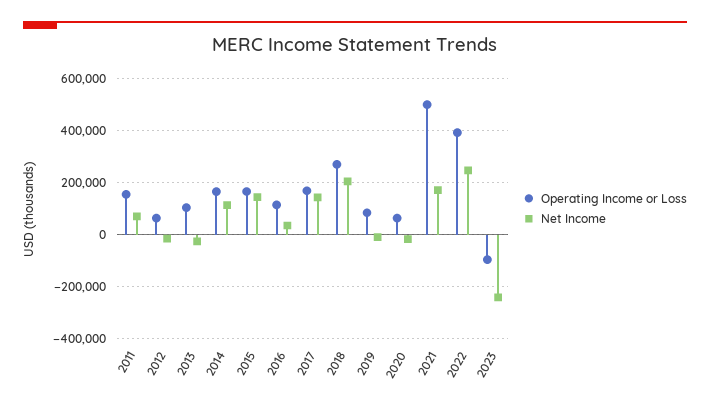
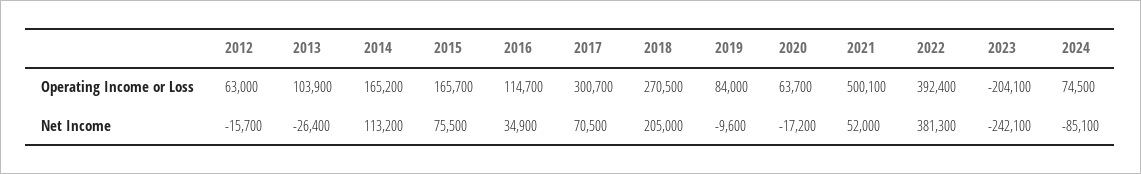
Operating Income or Loss, 2011: 150000 -> none
Net Income, 2011: 75000 -> none
Net Income, 2015: 150000 -> 75500
Operating Income or Loss, 2017: 175000 -> 300700
Net Income, 2017: 150000 -> 70500
Net Income, 2021: 175000 -> 52000
Net Income, 2022: 250000 -> 381300
Operating Income or Loss, 2023: -100000 -> -204100
Operating Income or Loss, 2024: none -> 74500
Net Income, 2024: none -> -85100

